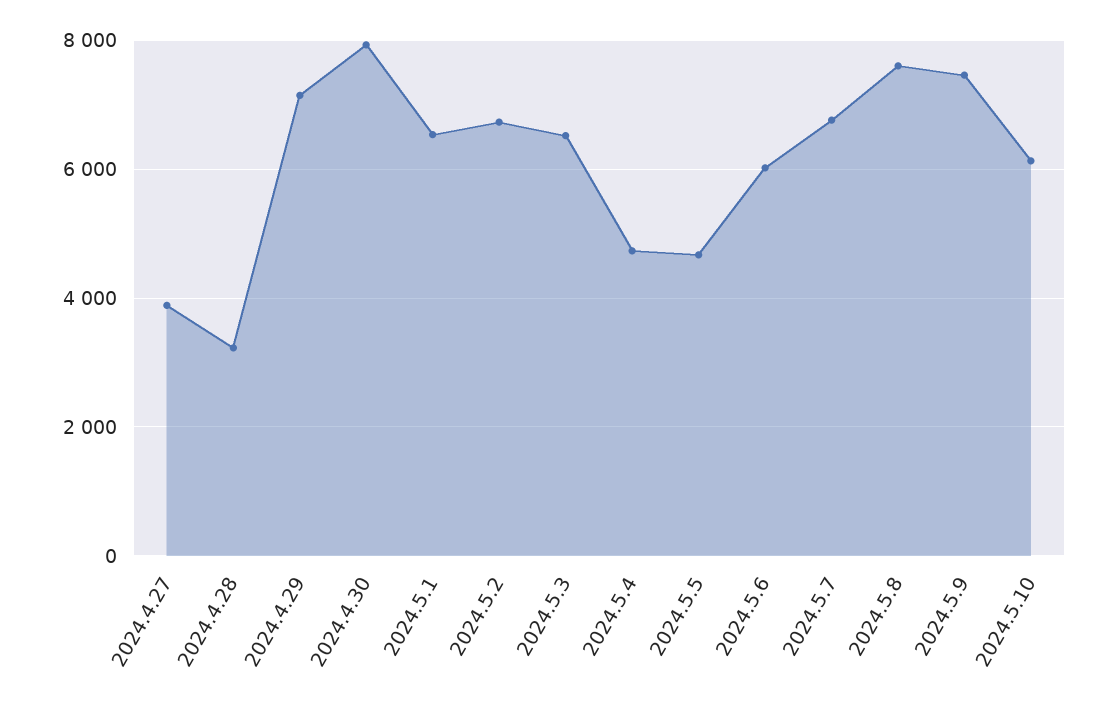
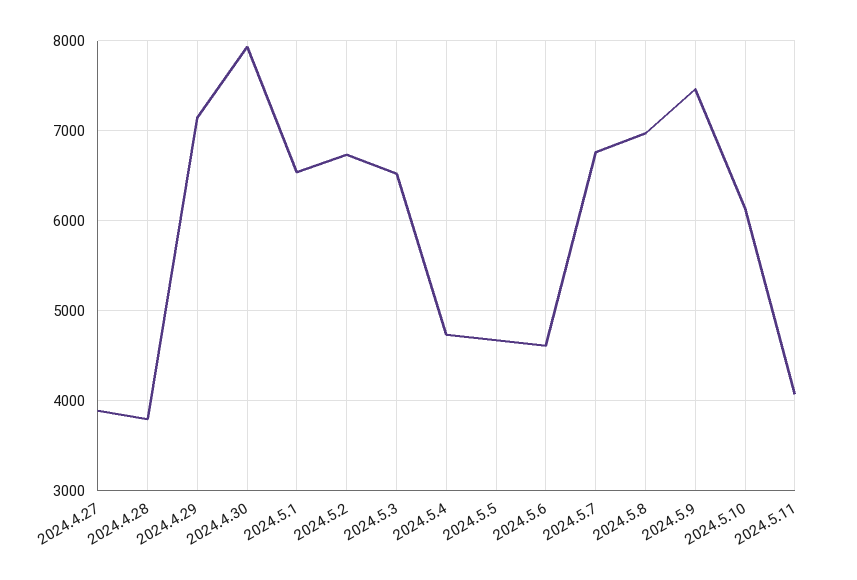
2024.4.28: 3200 -> 3800
2024.5.6: 6000 -> 4600
2024.5.8: 7600 -> 7000
2024.5.11: none -> 4100

